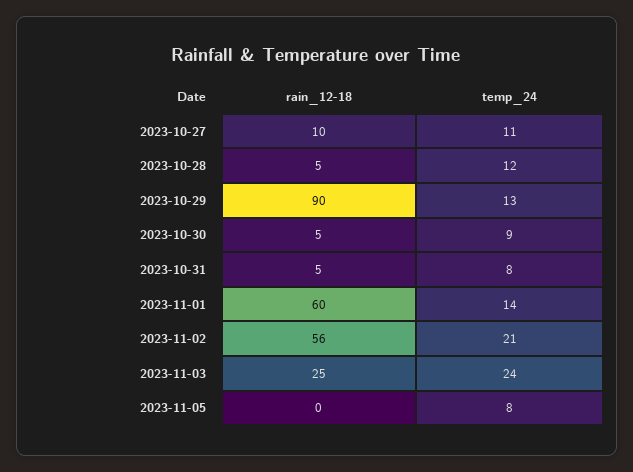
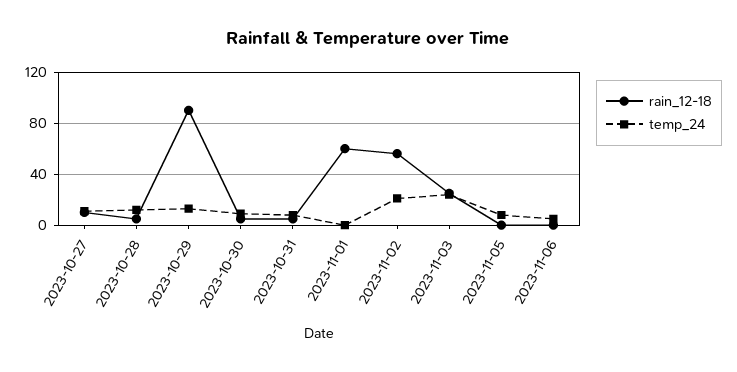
temp_24, 2023-11-01: 14 -> 0
rain_12-18, 2023-11-06: none -> 0
temp_24, 2023-11-06: none -> 5

